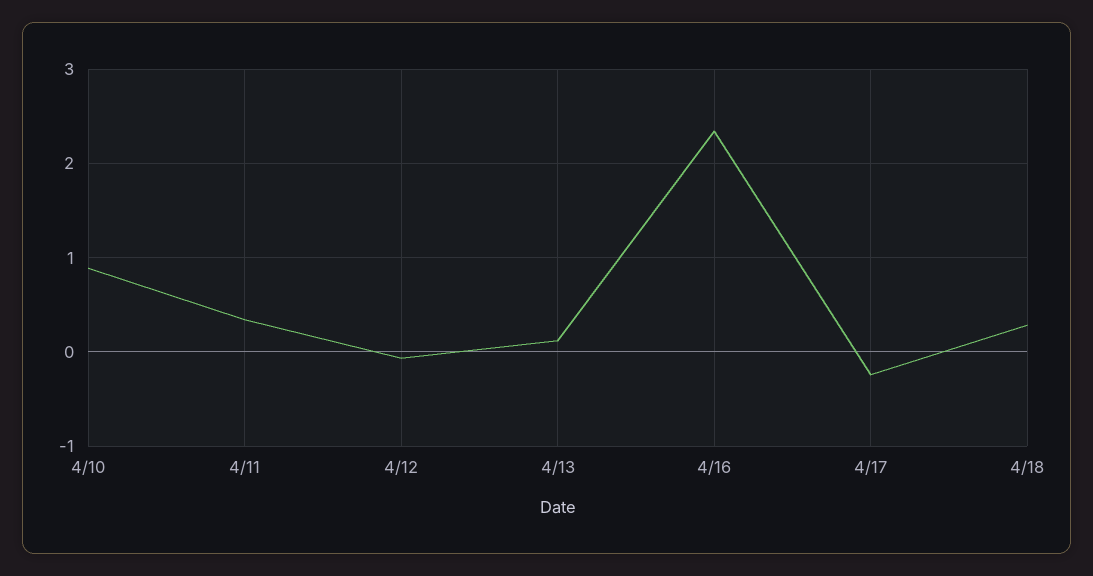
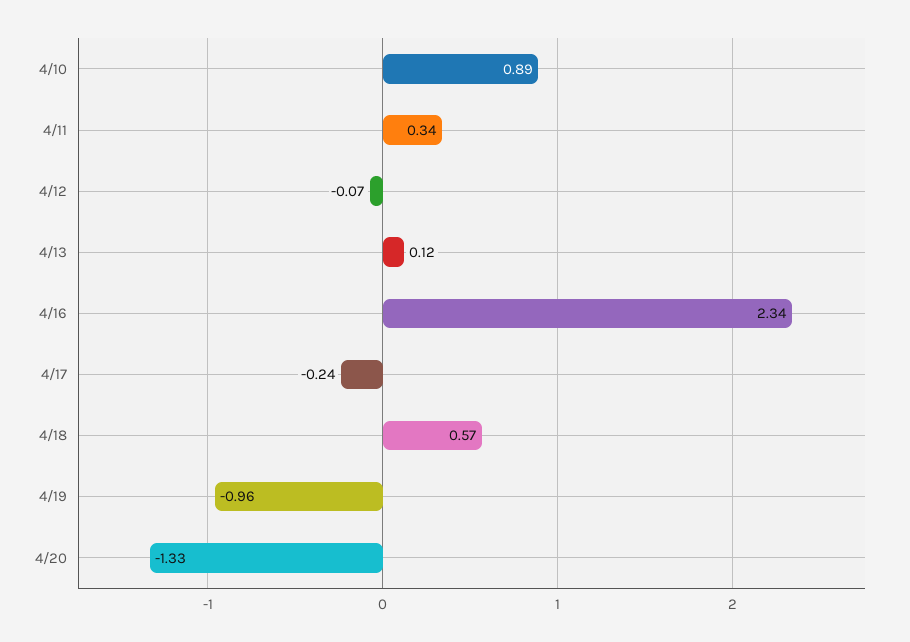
4/18: 0.3 -> 0.57
4/19: none -> -0.96
4/20: none -> -1.33

